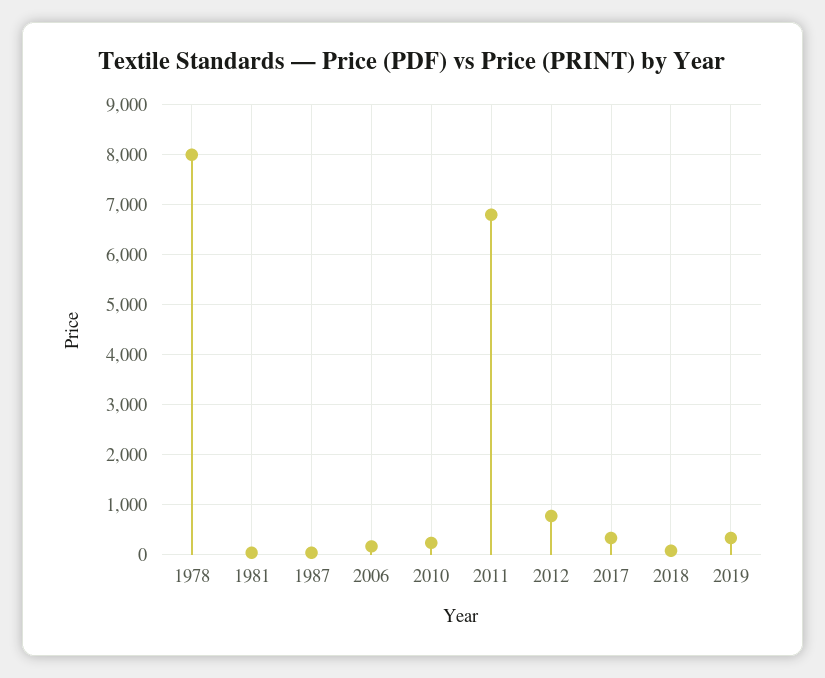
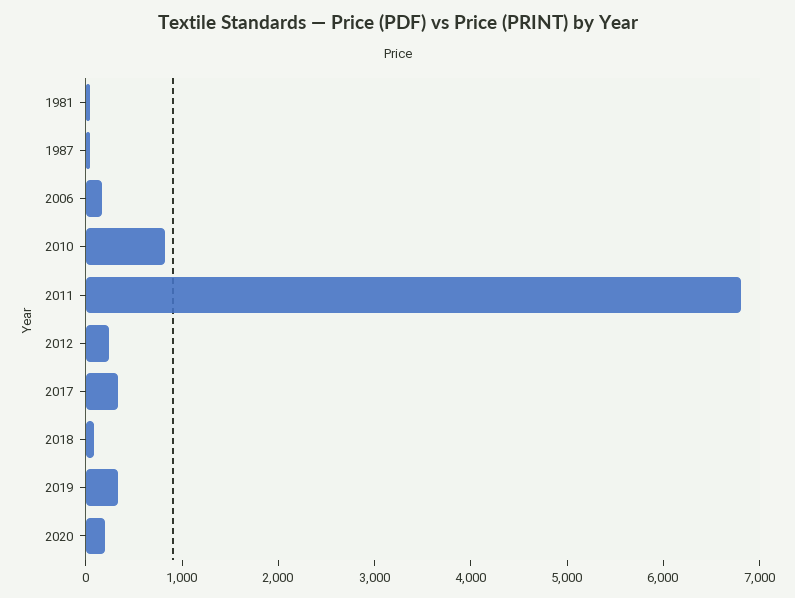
1978: 8000 -> none
2010: 200 -> 800
2012: 800 -> 200
2020: none -> 200

